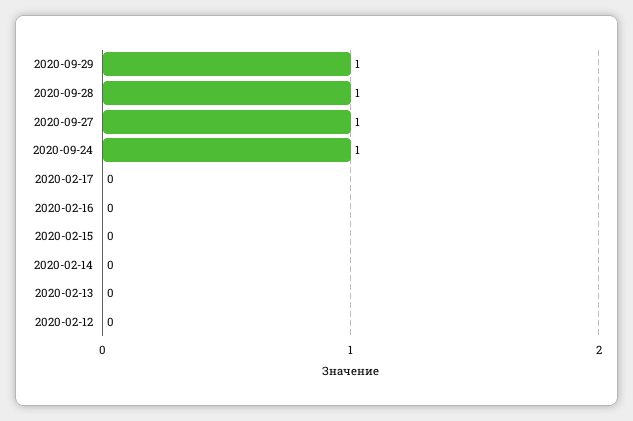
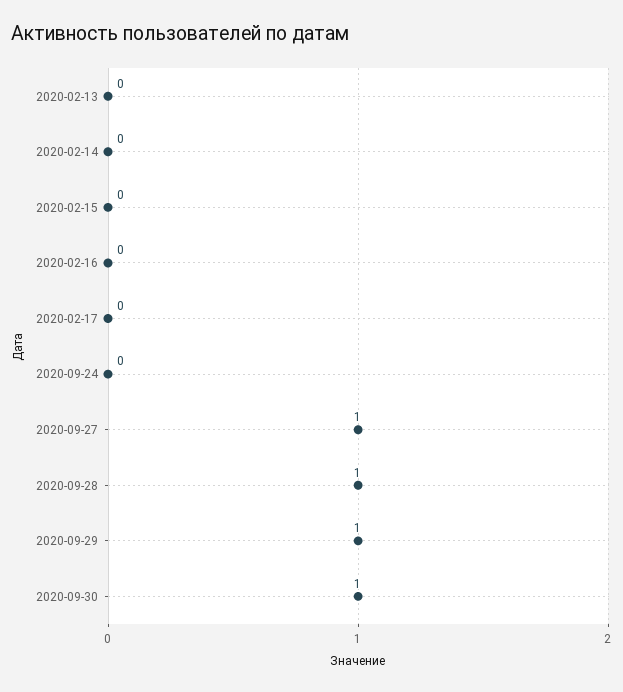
2020-09-24: 1 -> 0
2020-02-12: 0 -> none
2020-09-30: none -> 1

